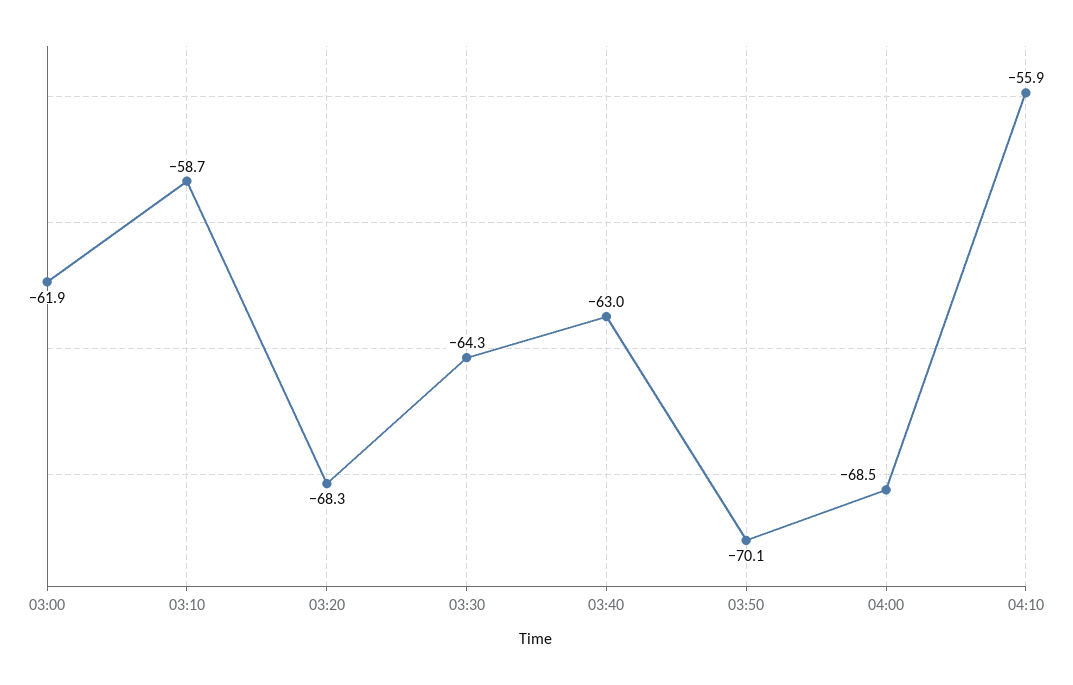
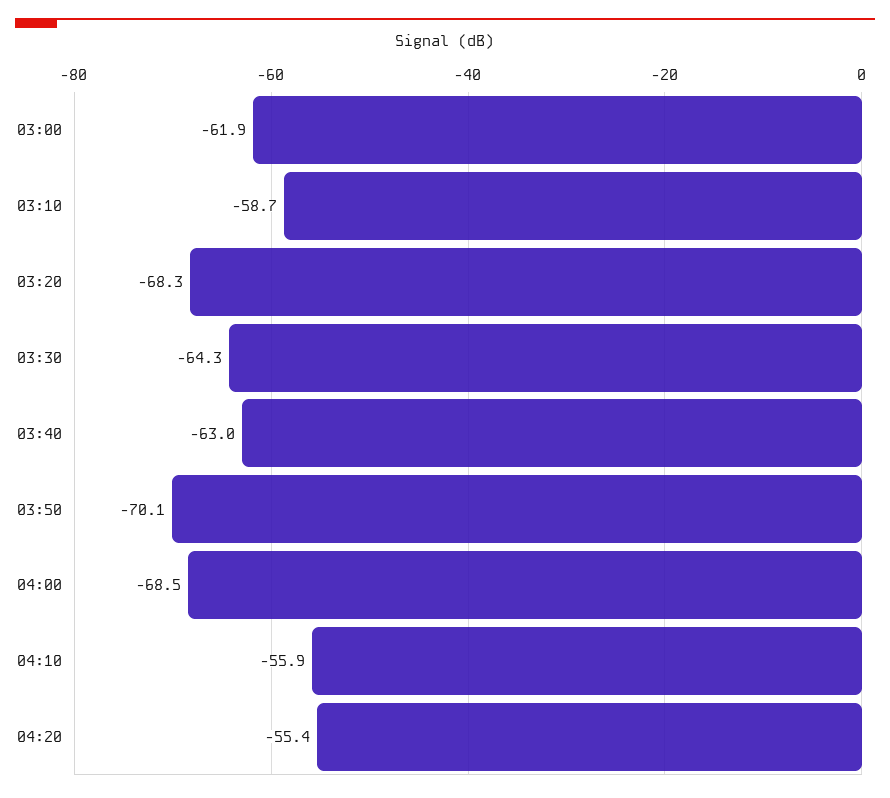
04:20: none -> -55.4

